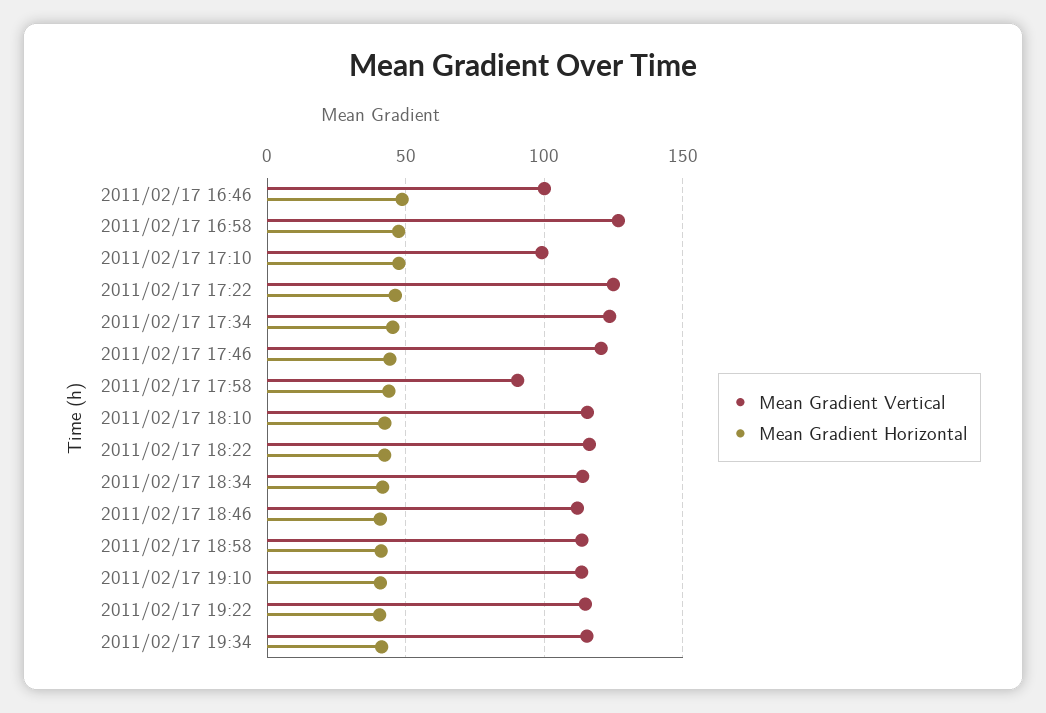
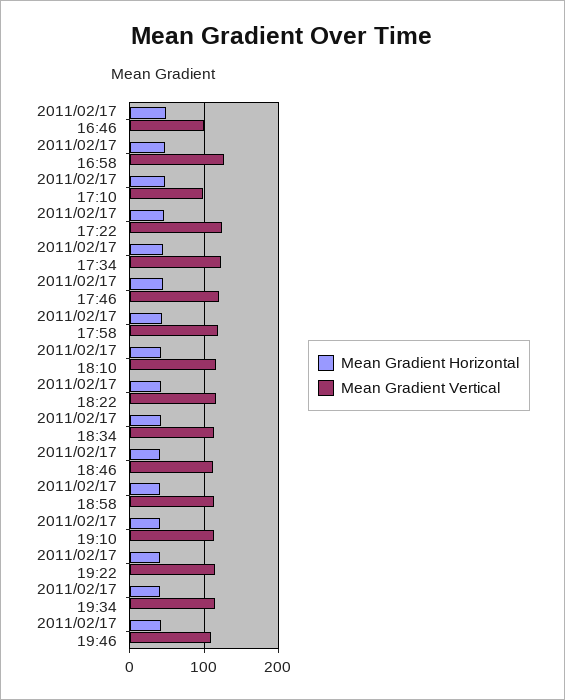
Mean Gradient Vertical, 2011/02/17 17:58: 90 -> 120
Mean Gradient Horizontal, 2011/02/17 19:46: none -> 40
Mean Gradient Vertical, 2011/02/17 19:46: none -> 110

